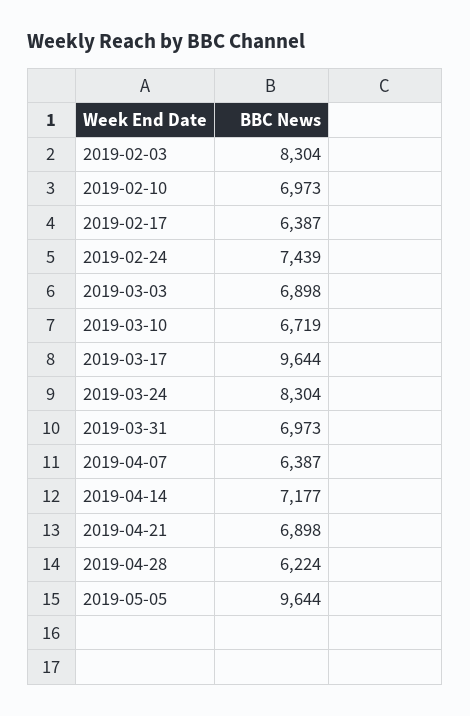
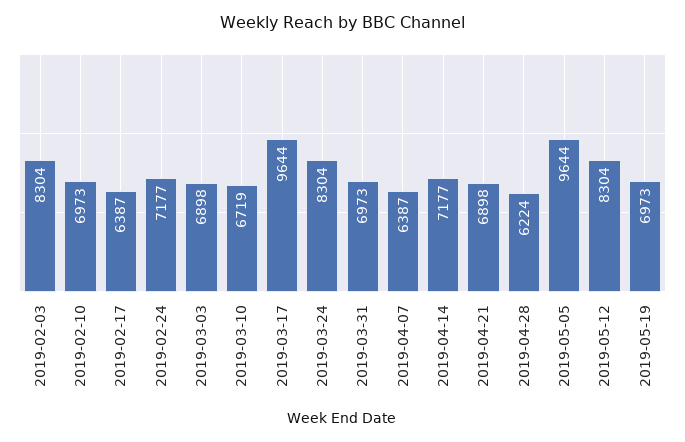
2019-02-24: 7439 -> 7177
2019-05-12: none -> 8304
2019-05-19: none -> 6973

